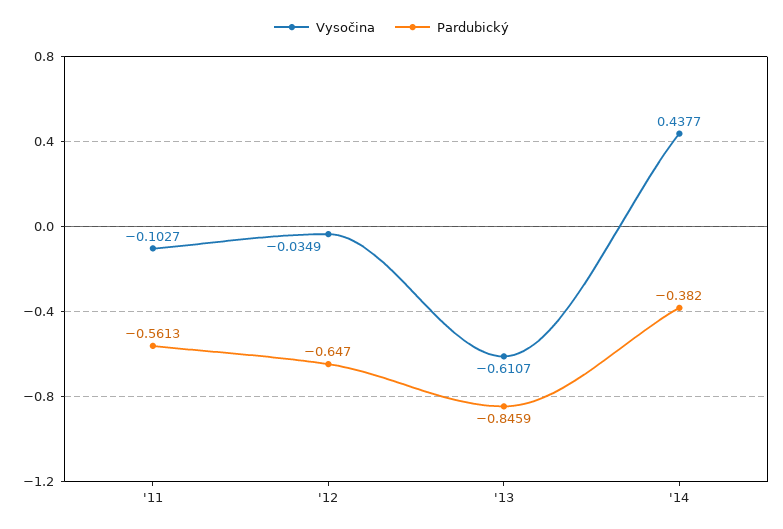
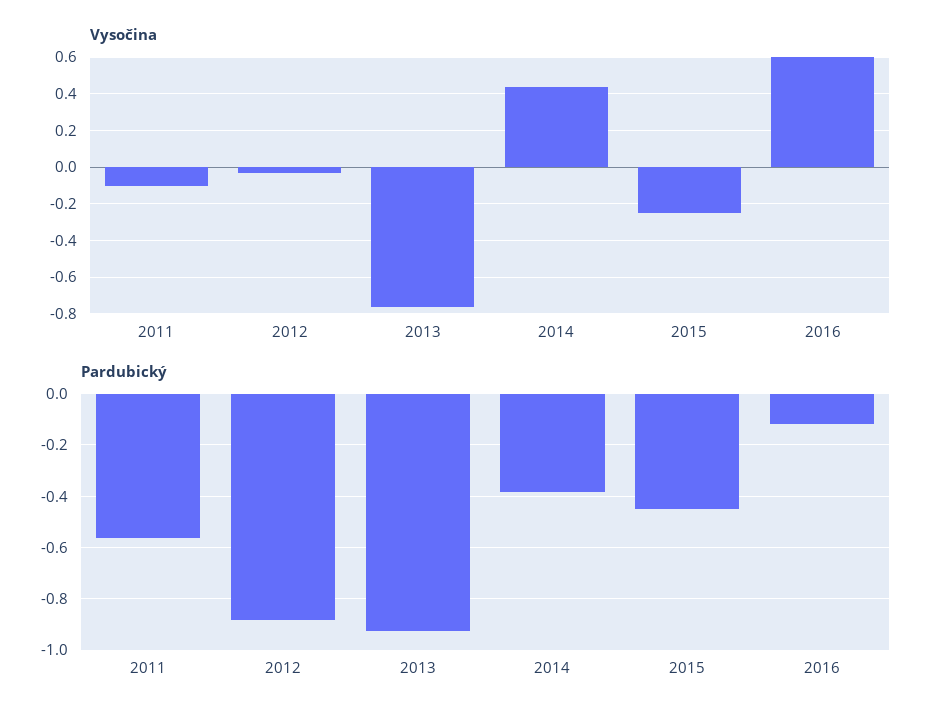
Pardubický, '12: -0.647 -> -0.875
Vysočina, '13: -0.6107 -> -0.75
Pardubický, '13: -0.8459 -> -0.925
Vysočina, 2015: none -> -0.25
Vysočina, 2016: none -> 0.6
Pardubický, 2015: none -> -0.45
Pardubický, 2016: none -> -0.125

